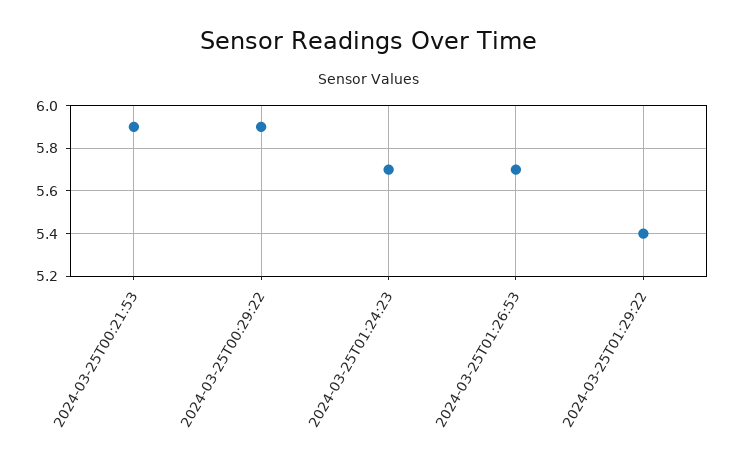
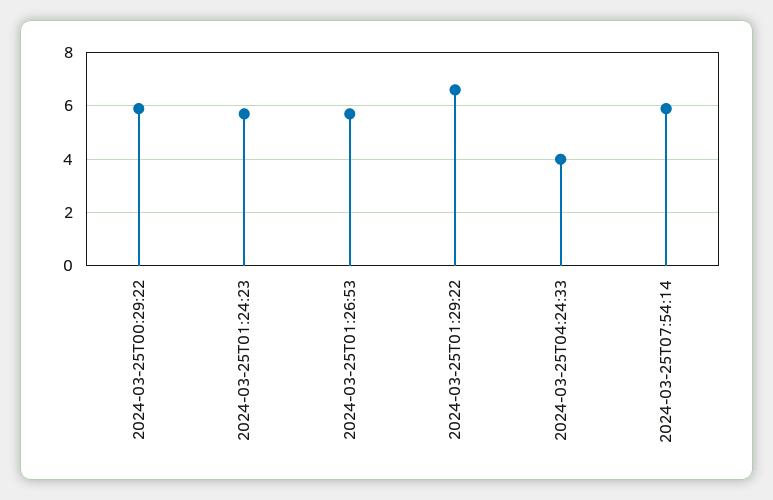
2024-03-25T00:21:53: 5.9 -> none
2024-03-25T01:29:22: 5.4 -> 6.5
2024-03-25T04:24:33: none -> 4
2024-03-25T07:54:14: none -> 6

